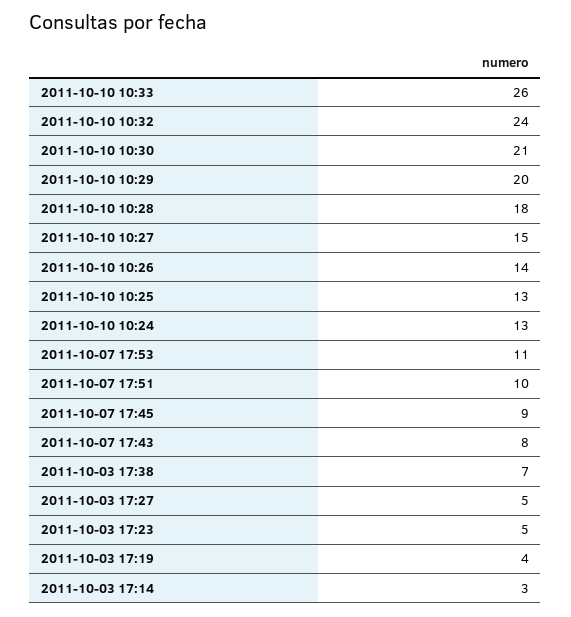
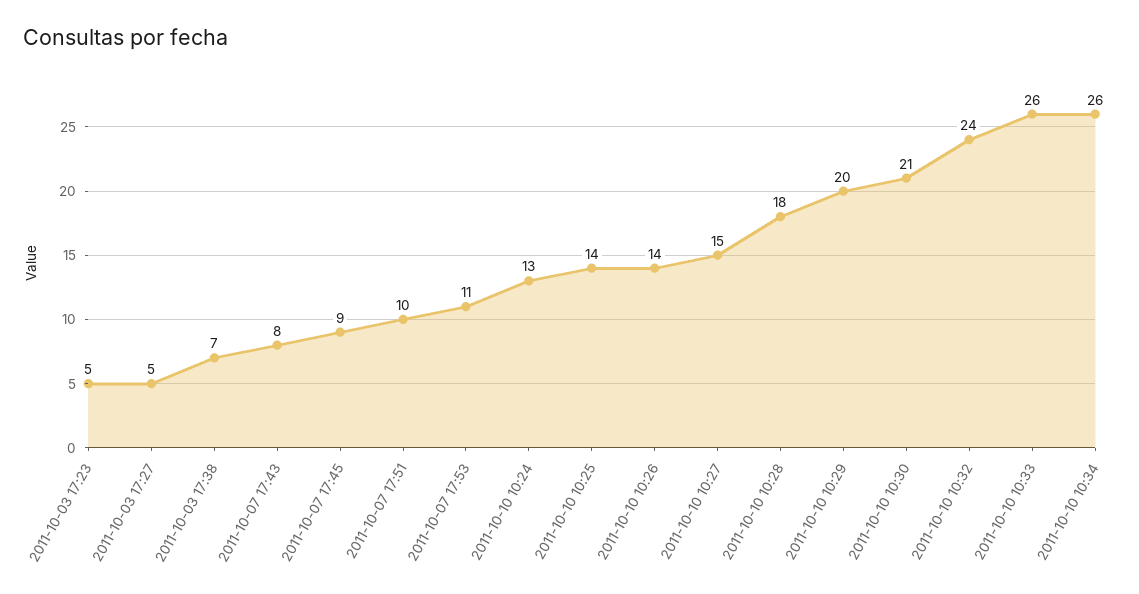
2011-10-10 10:25: 13 -> 14
2011-10-03 17:19: 4 -> none
2011-10-03 17:14: 3 -> none
2011-10-10 10:34: none -> 26

